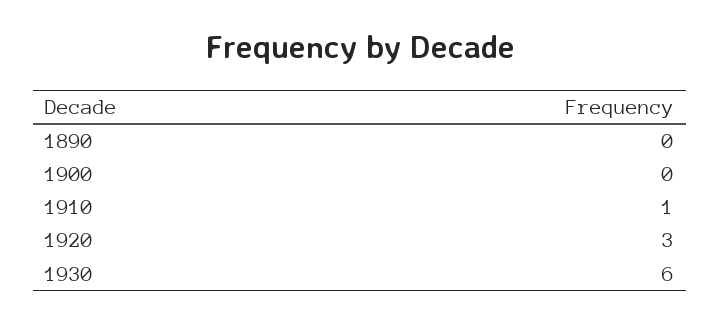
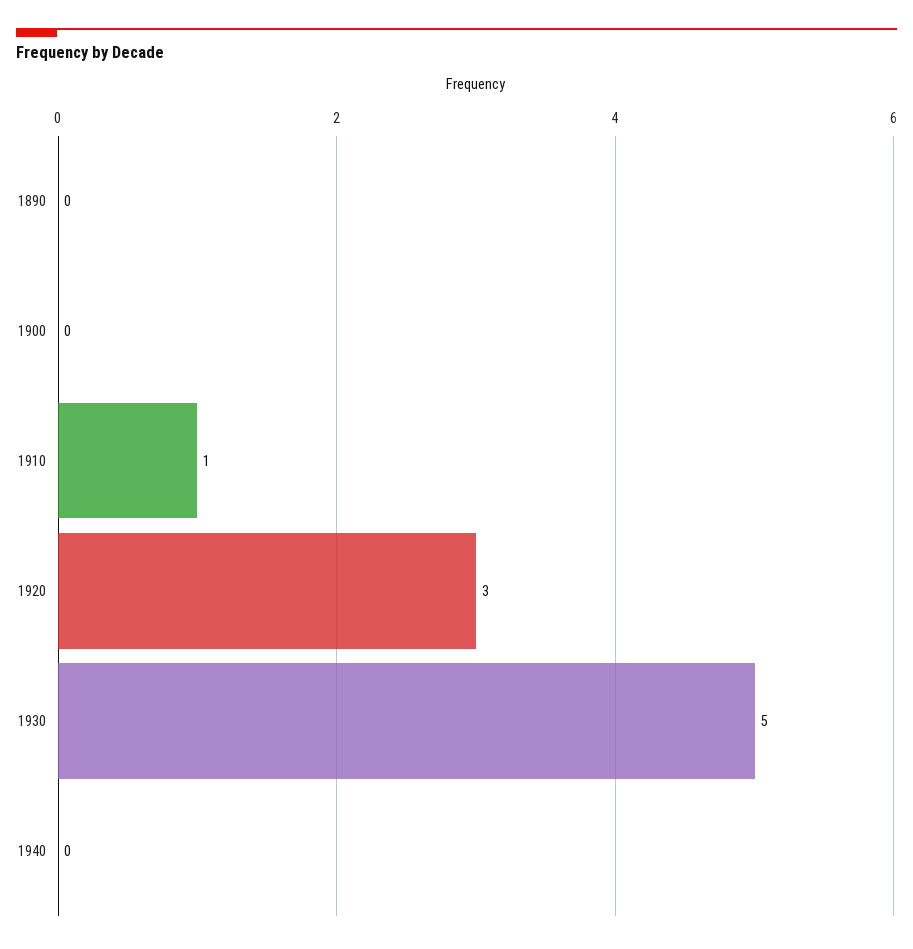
1930: 6 -> 5
1940: none -> 0

